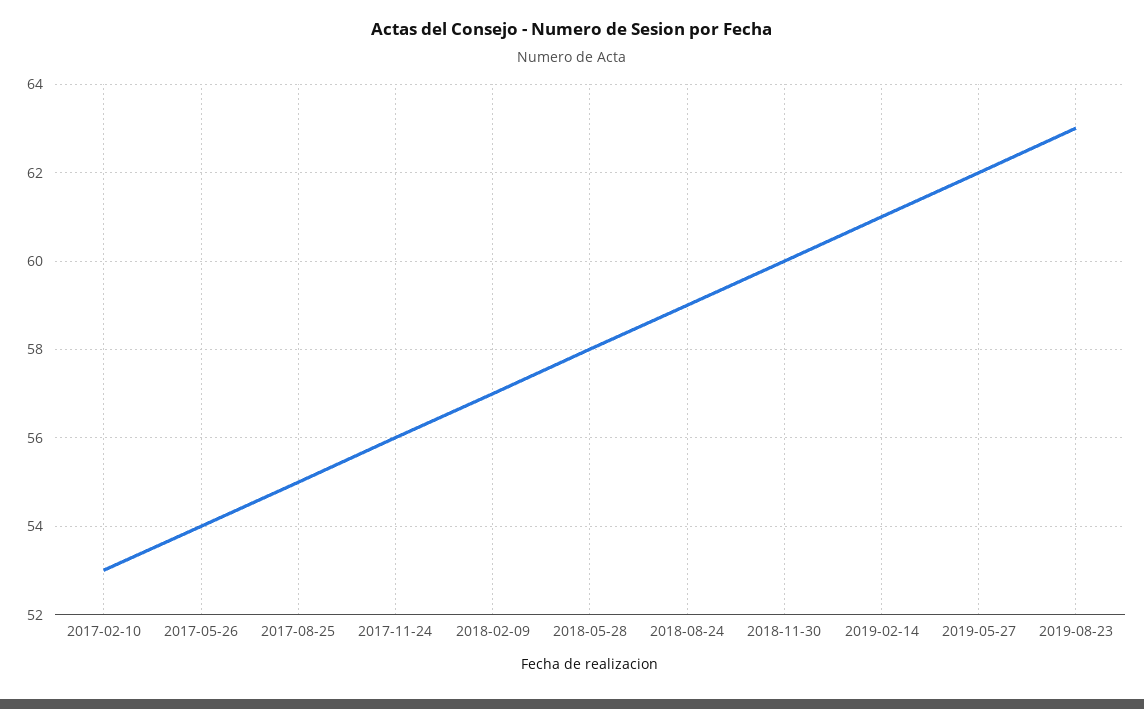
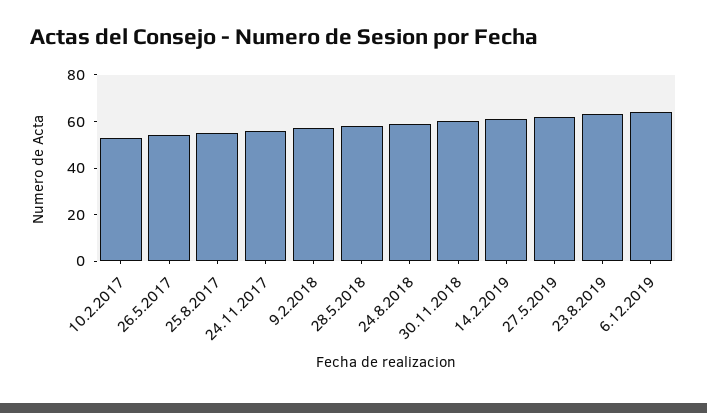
6.12.2019: none -> 65

